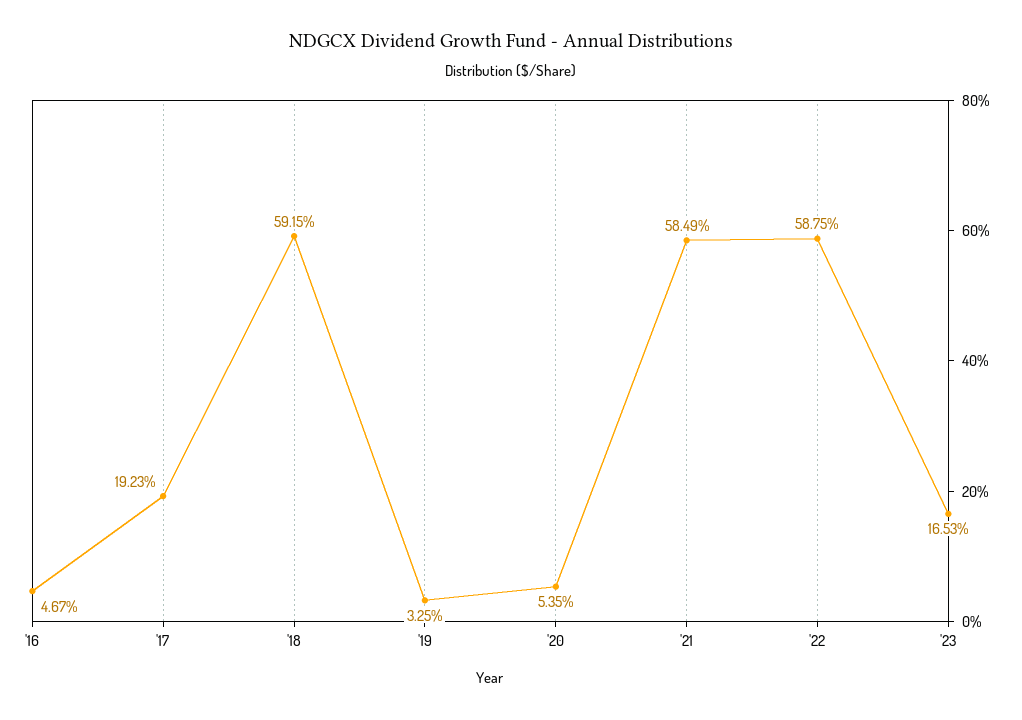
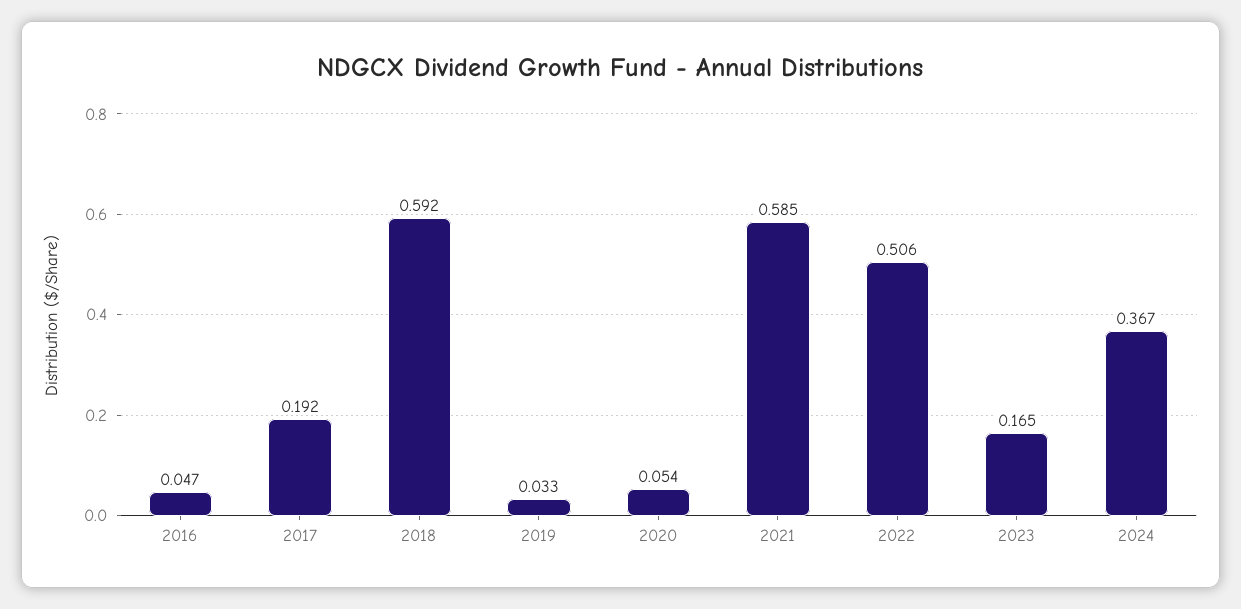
'22: 0.5875 -> 0.506
2024: none -> 0.367

